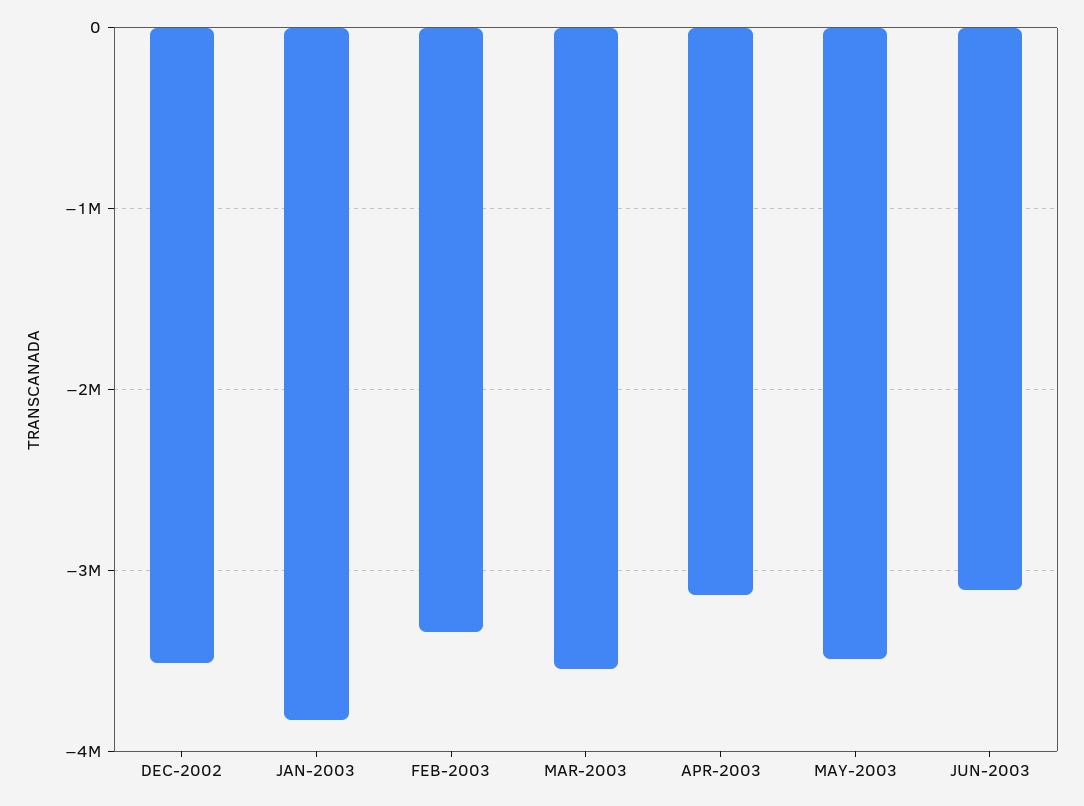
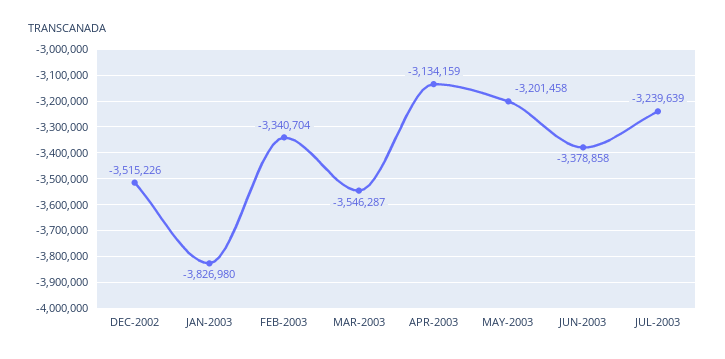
MAY-2003: -3500000 -> -3201458
JUN-2003: -3100000 -> -3378858
JUL-2003: none -> -3239639

